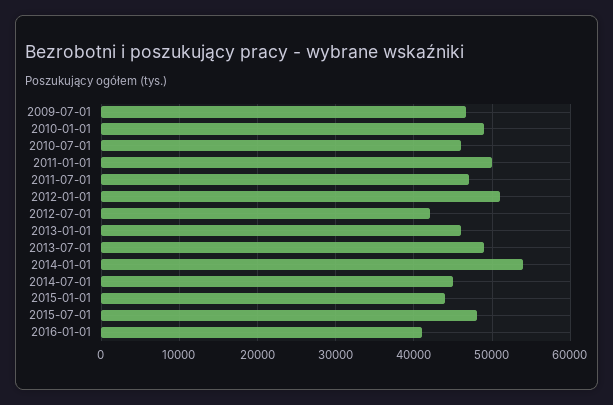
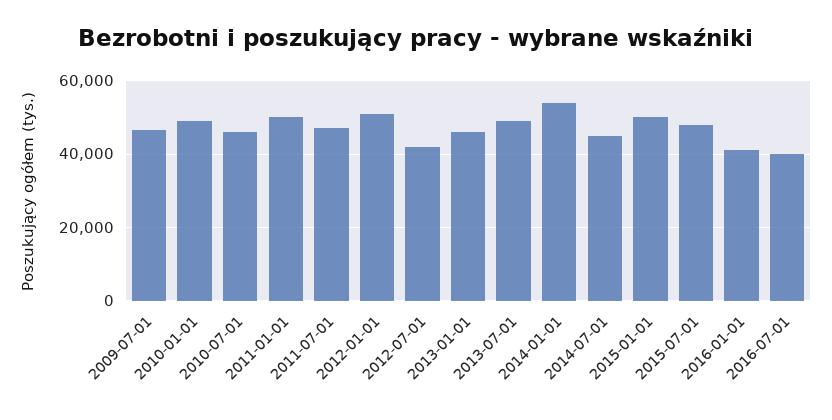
2015-01-01: 44000 -> 50000
2016-07-01: none -> 40000

